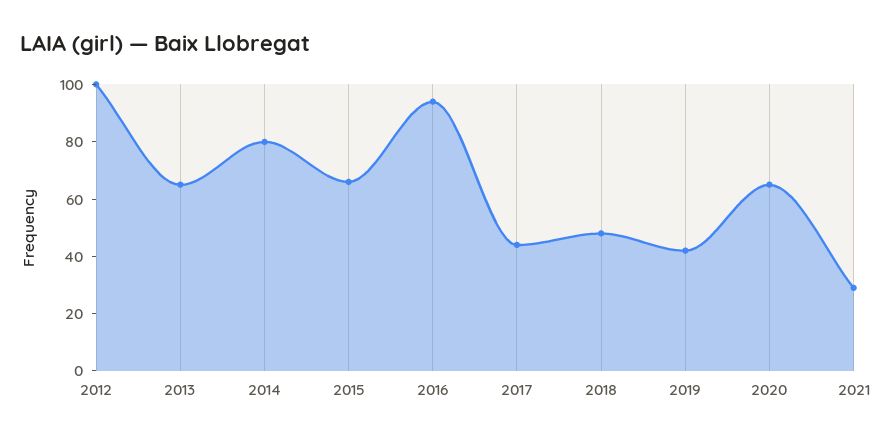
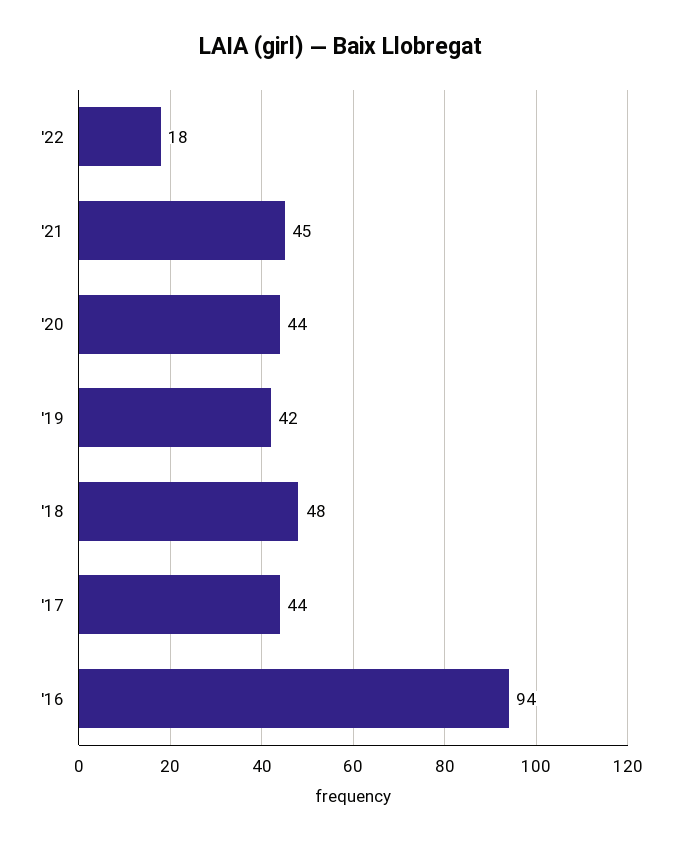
2012: 100 -> none
2013: 65 -> none
2014: 80 -> none
2015: 65 -> none
2020: 65 -> 44
2021: 30 -> 45
'22: none -> 18

